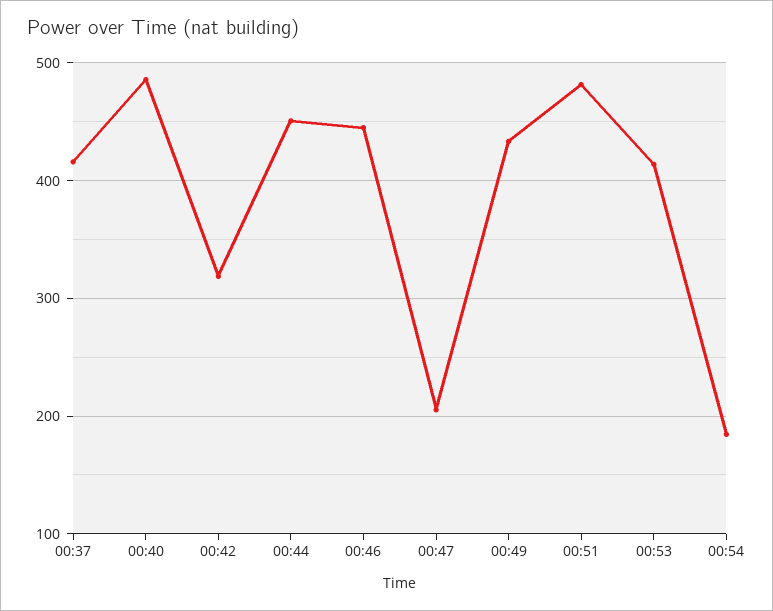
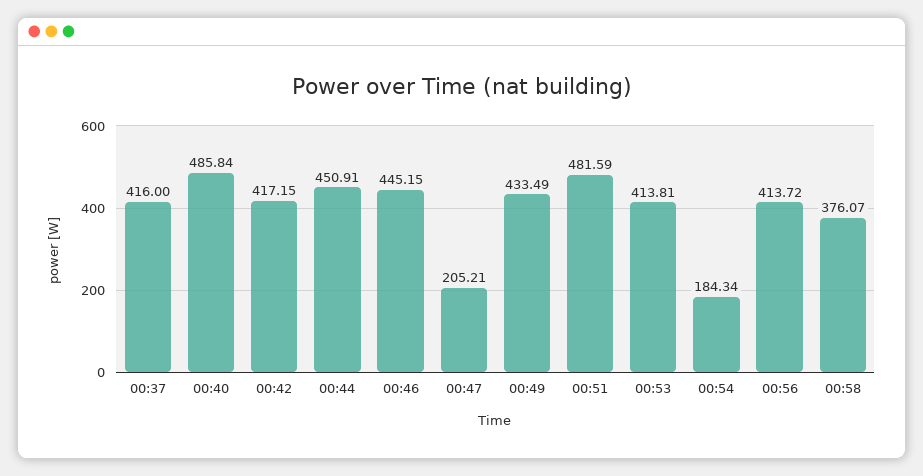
00:42: 320 -> 417.15
00:56: none -> 413.72
00:58: none -> 376.07

